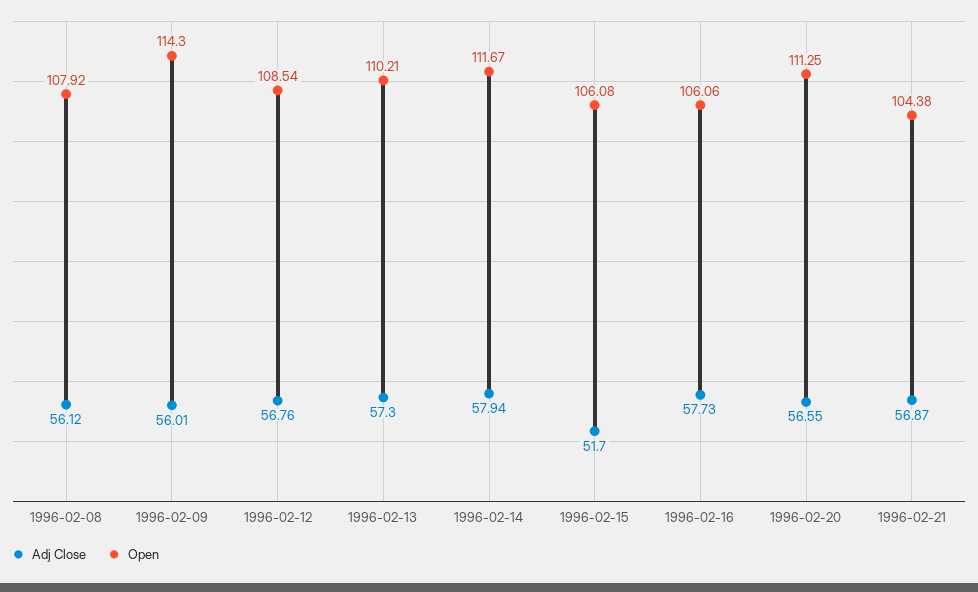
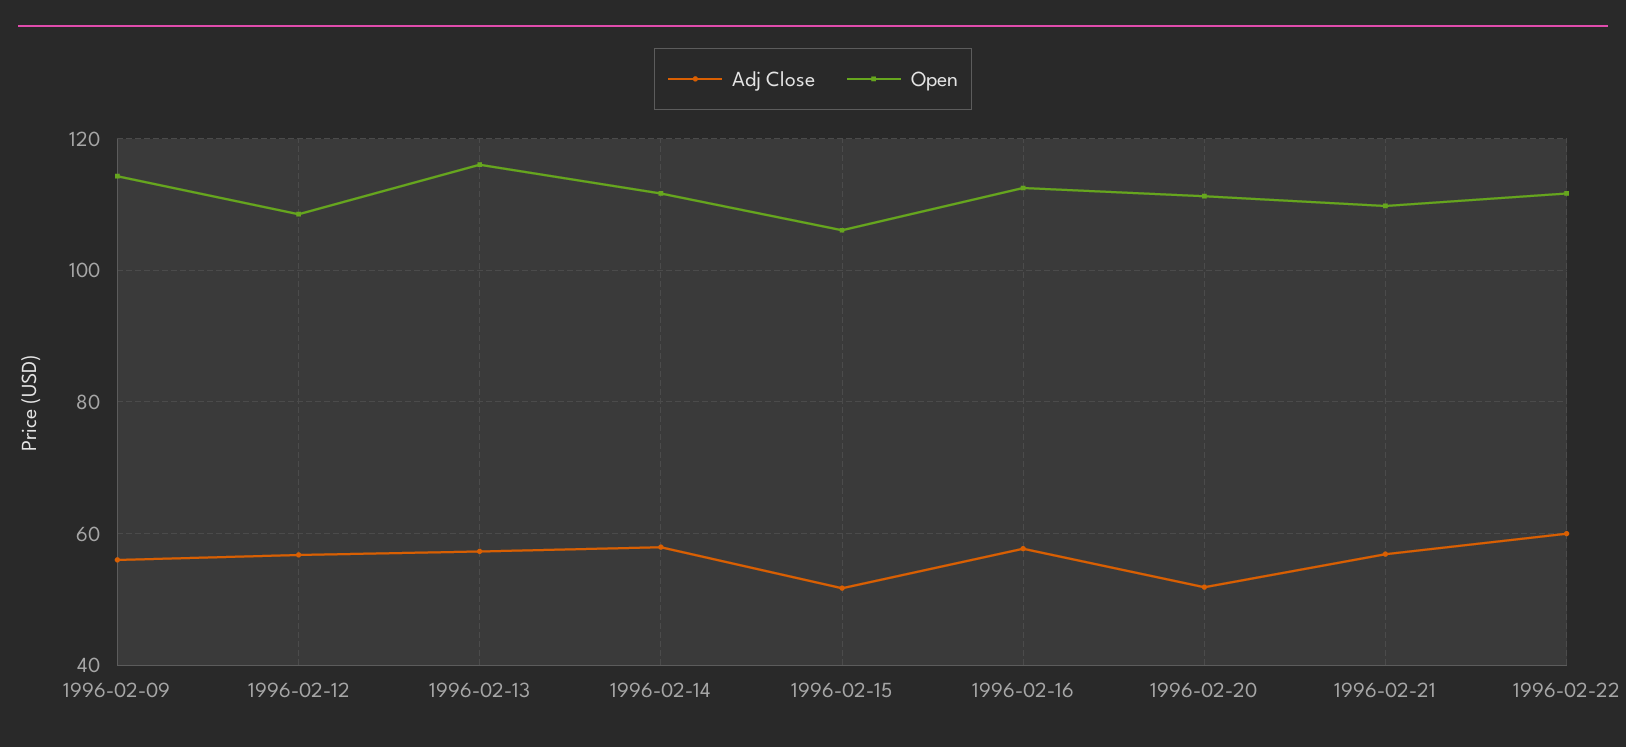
Adj Close, 1996-02-08: 56.12 -> none
Open, 1996-02-08: 107.92 -> none
Open, 1996-02-13: 110.21 -> 116
Open, 1996-02-16: 106.06 -> 112
Adj Close, 1996-02-20: 56.55 -> 52
Open, 1996-02-21: 104.38 -> 110
Adj Close, 1996-02-22: none -> 60
Open, 1996-02-22: none -> 112

